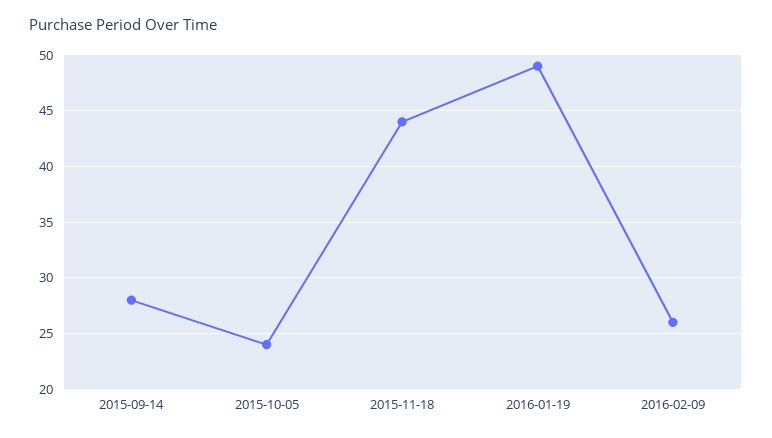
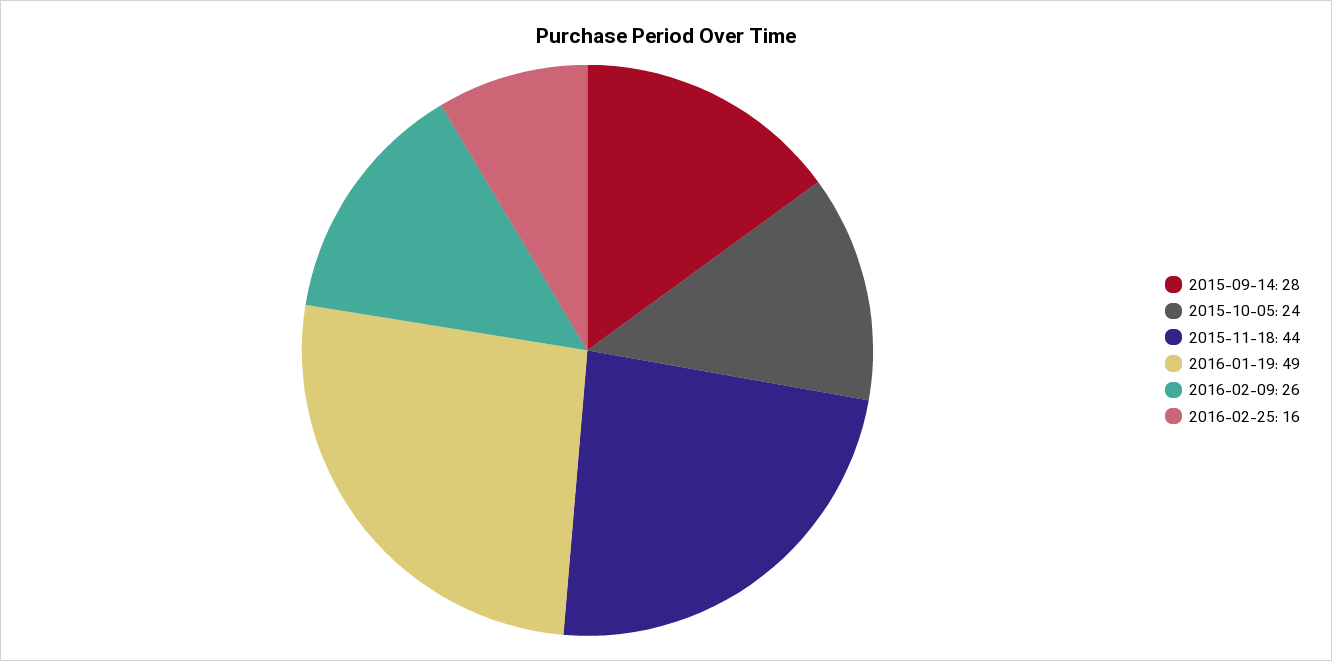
2016-02-25: none -> 16

